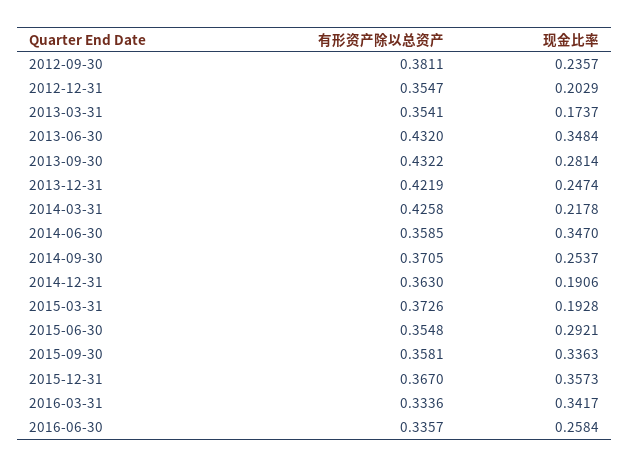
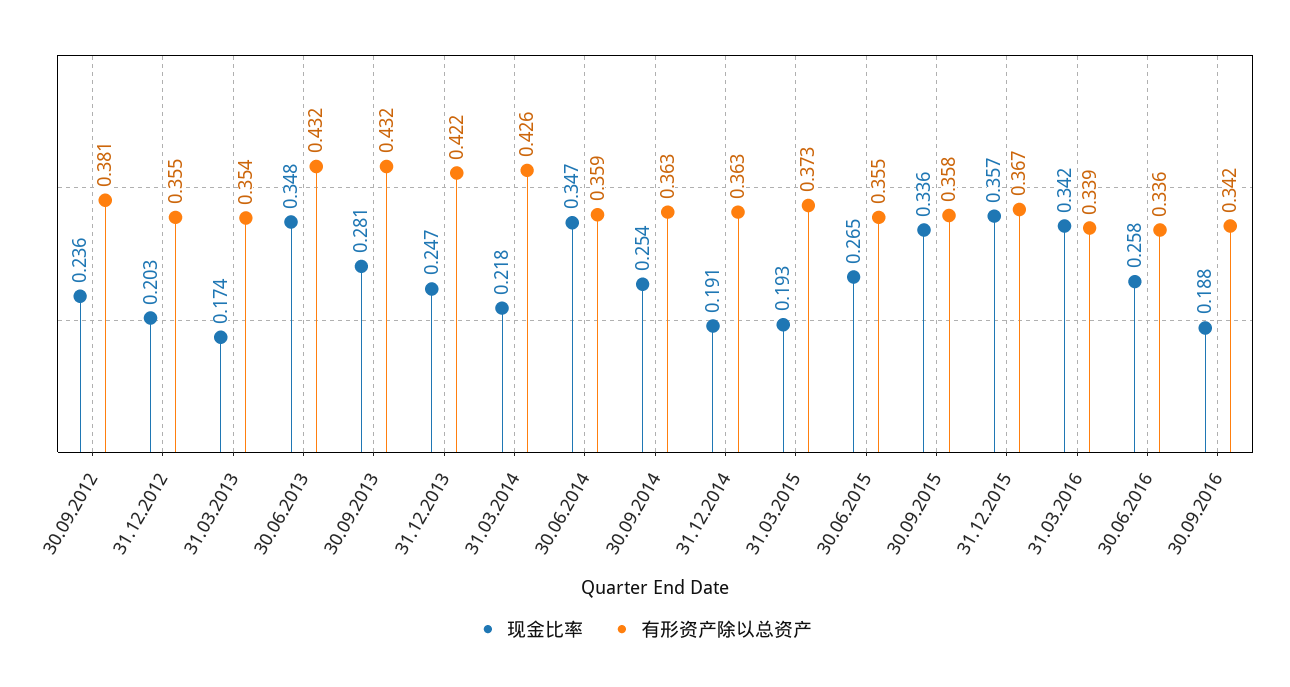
有形资产除以总资产, 2014-09-30: 0.3705 -> 0.363
现金比率, 2015-06-30: 0.2921 -> 0.265
有形资产除以总资产, 2016-03-31: 0.3336 -> 0.339
现金比率, 30.09.2016: none -> 0.188
有形资产除以总资产, 30.09.2016: none -> 0.342

